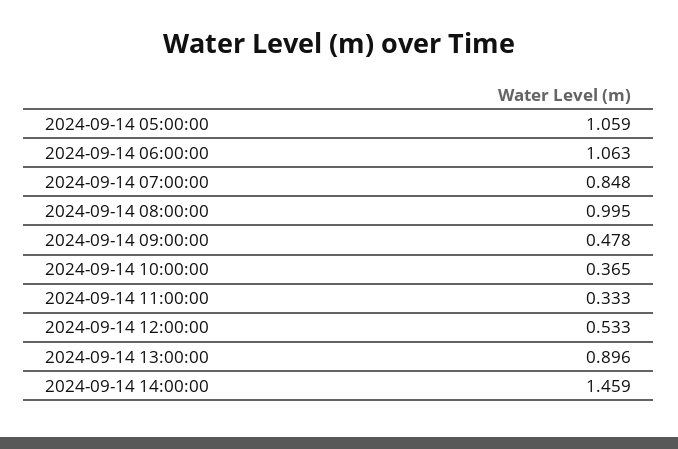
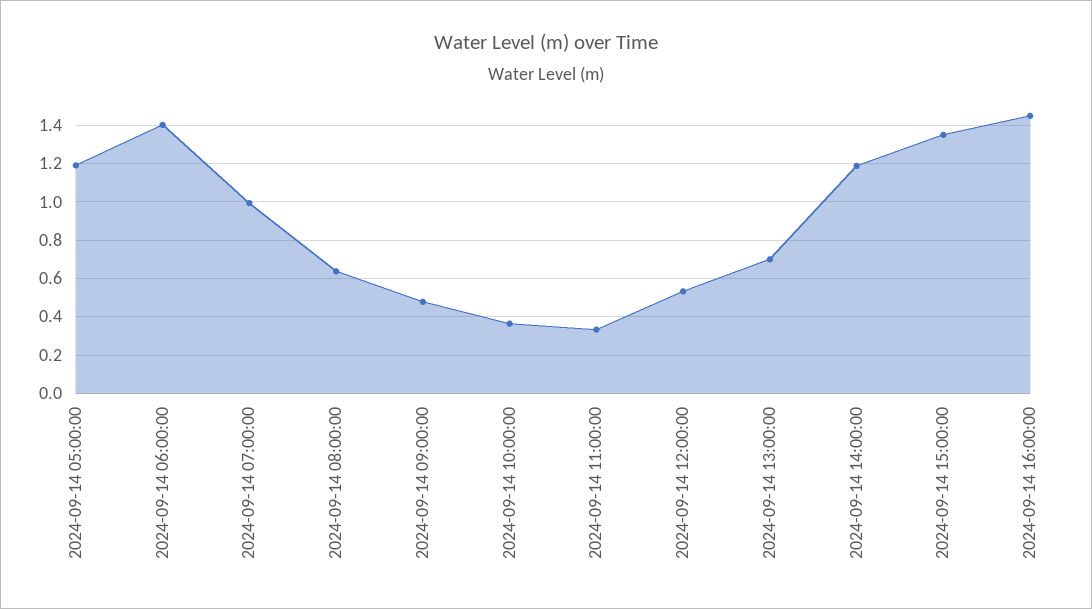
2024-09-14 05:00:00: 1.059 -> 1.2
2024-09-14 06:00:00: 1.063 -> 1.4
2024-09-14 07:00:00: 0.848 -> 1
2024-09-14 08:00:00: 0.995 -> 0.65
2024-09-14 13:00:00: 0.896 -> 0.7
2024-09-14 14:00:00: 1.459 -> 1.2
2024-09-14 15:00:00: none -> 1.35
2024-09-14 16:00:00: none -> 1.45

